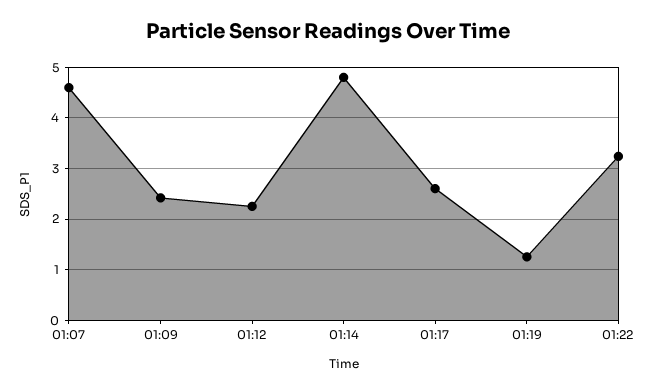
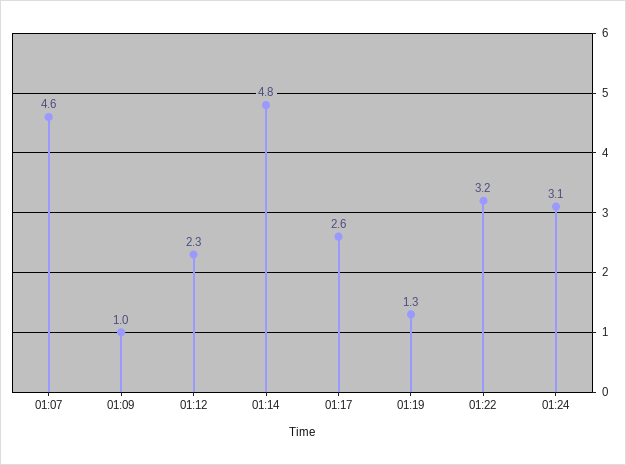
01:09: 2.4 -> 1
01:24: none -> 3.1

